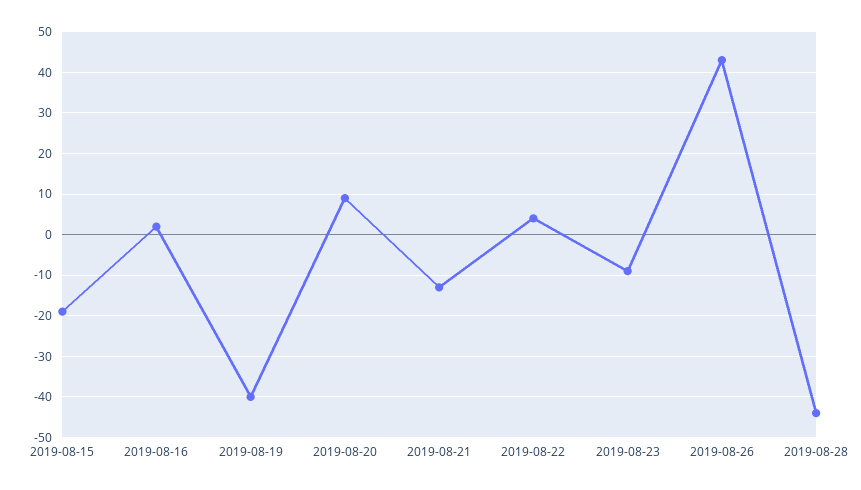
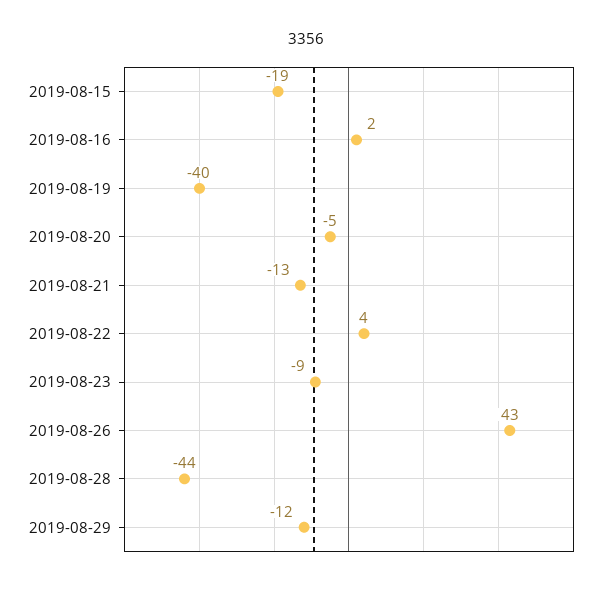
2019-08-20: 10 -> -5
2019-08-29: none -> -12

